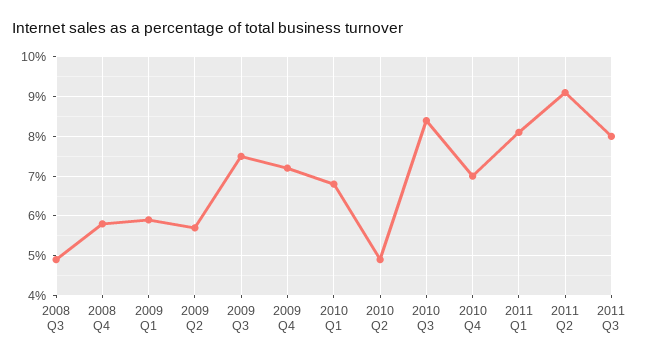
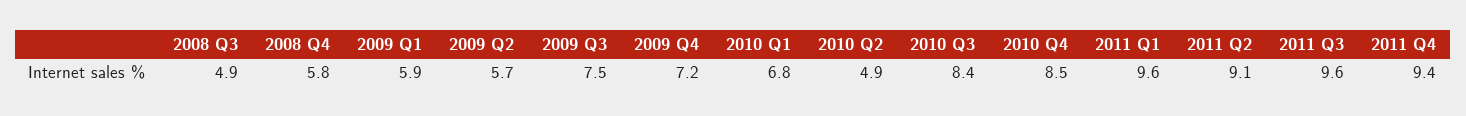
2010 Q4: 7 -> 8.5
2011 Q1: 8 -> 9.6
2011 Q3: 8 -> 9.6
2011 Q4: none -> 9.4

